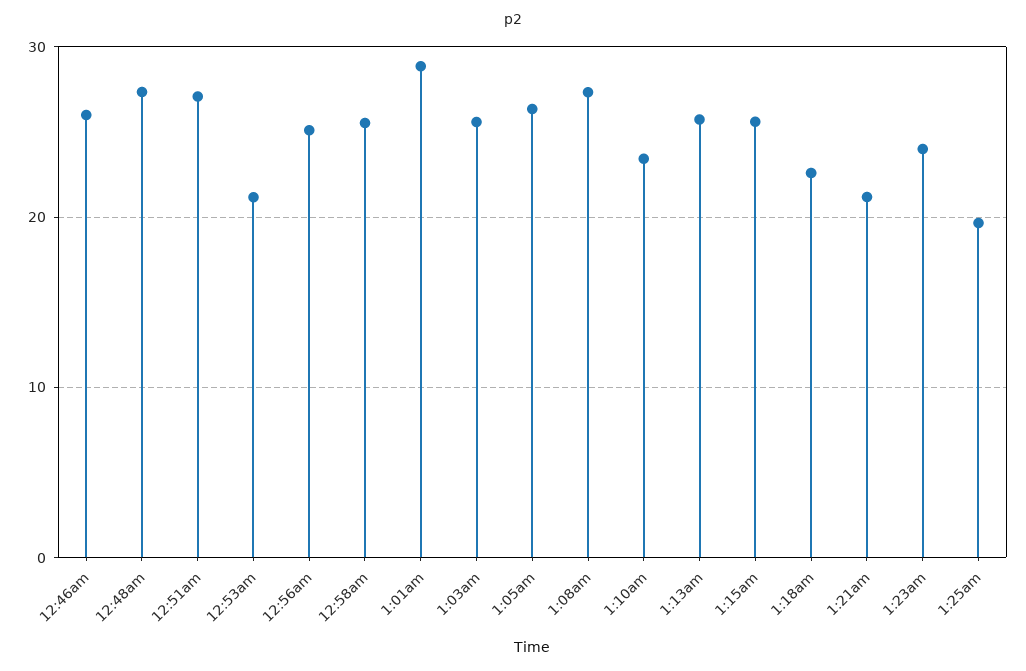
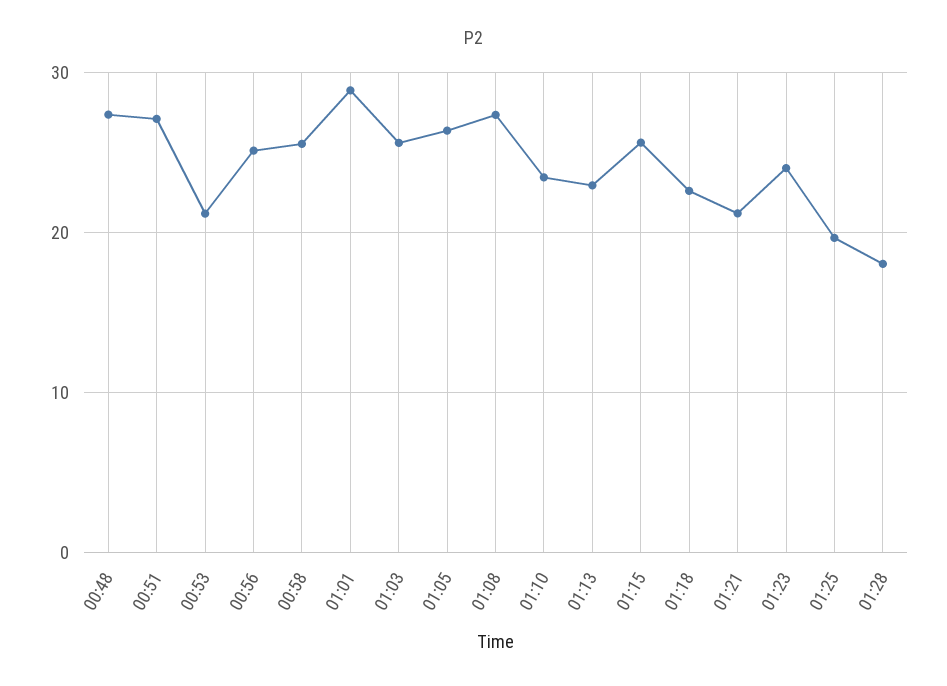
12:46am: 26 -> none
1:13am: 26 -> 23
01:28: none -> 18

